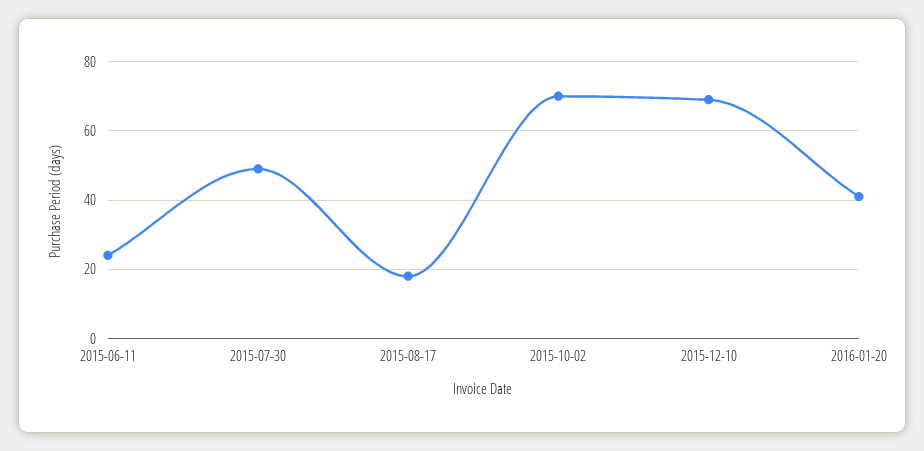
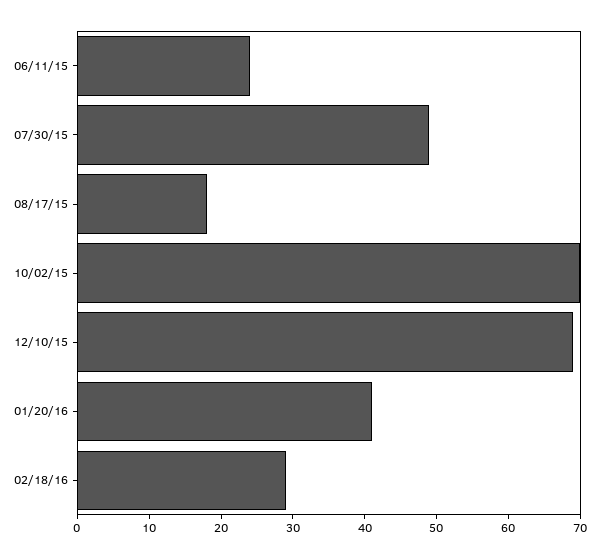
02/18/16: none -> 30

